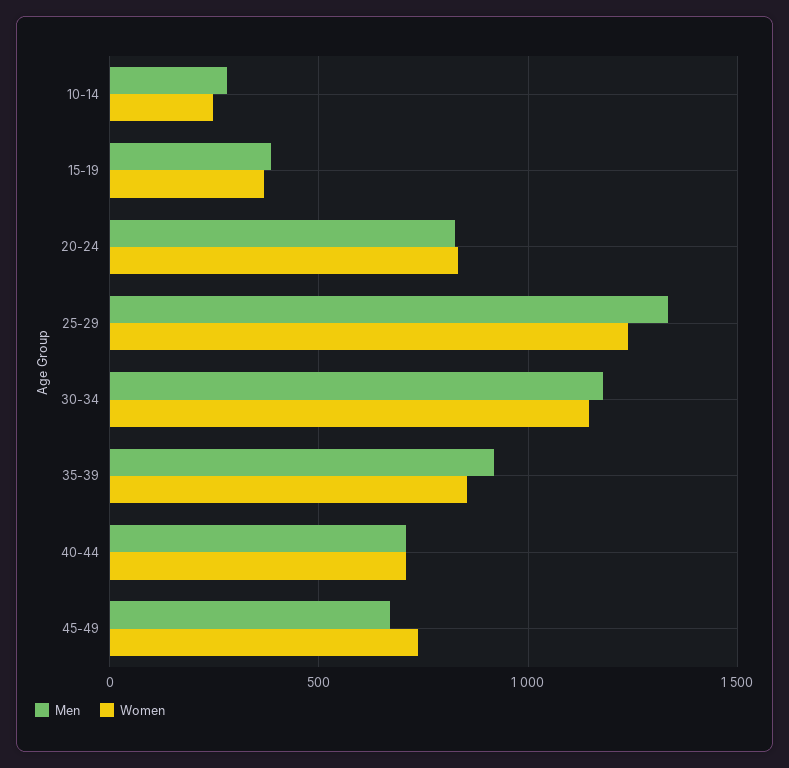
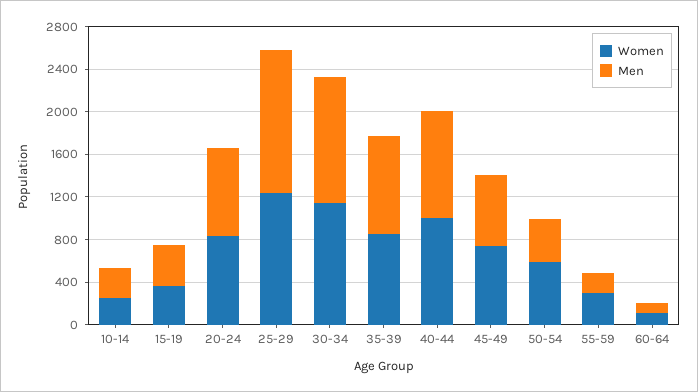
Men, 40-44: 700 -> 1000
Women, 40-44: 700 -> 1000
Women, 50-54: none -> 600
Men, 50-54: none -> 400
Women, 55-59: none -> 300
Men, 55-59: none -> 200
Women, 60-64: none -> 100
Men, 60-64: none -> 100

